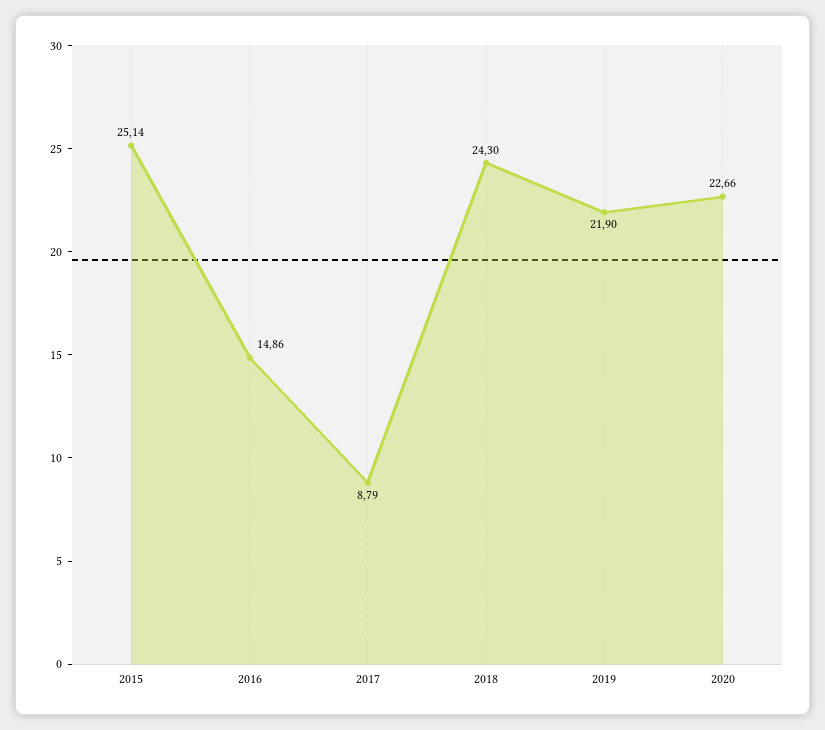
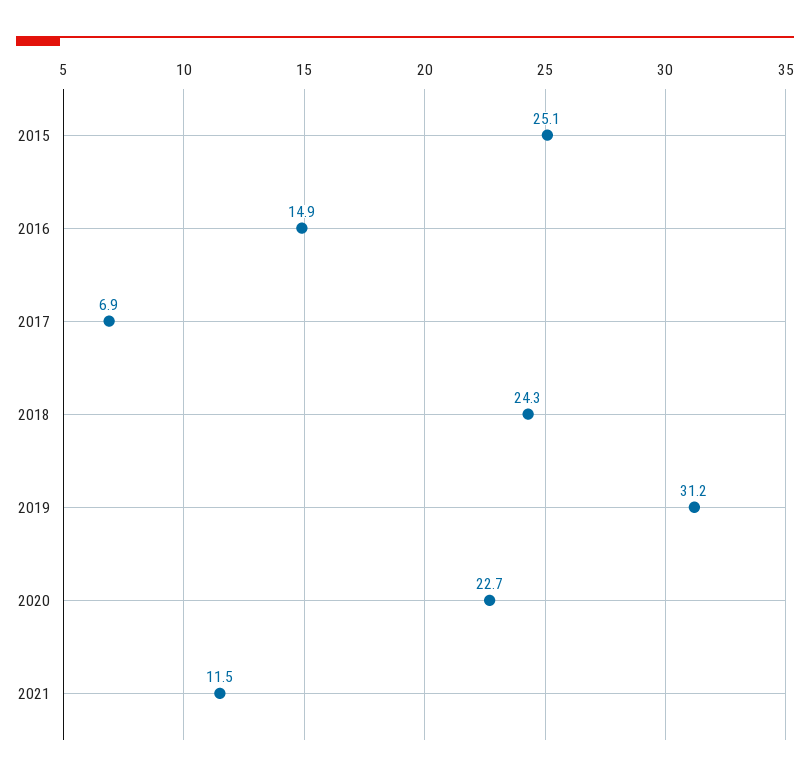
2017: 8.79 -> 6.9
2019: 21.9 -> 31.2
2021: none -> 11.5

